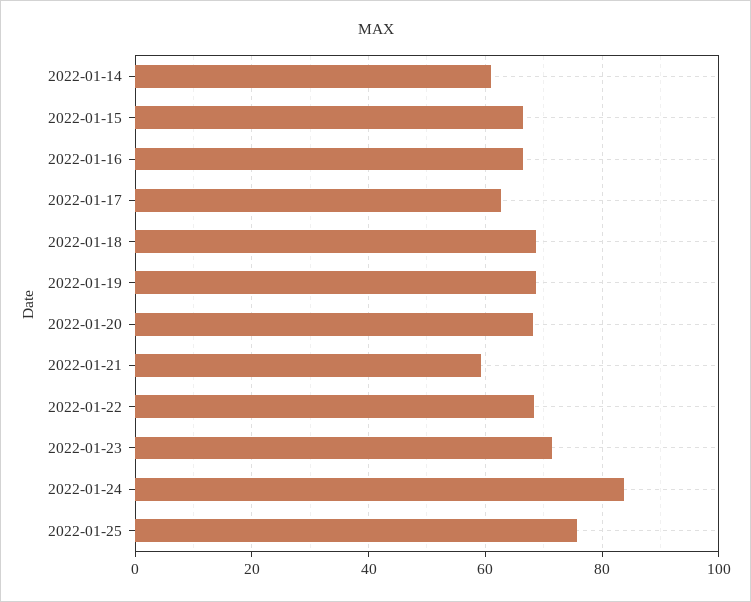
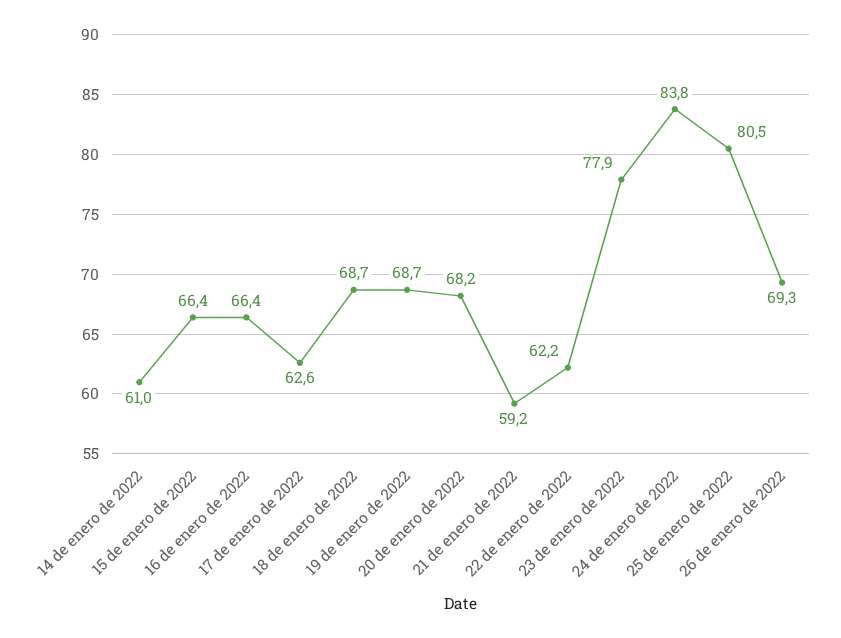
2022-01-22: 68 -> 62.2
2022-01-23: 72 -> 77.9
2022-01-25: 76 -> 80.5
26 de enero de 2022: none -> 69.3

